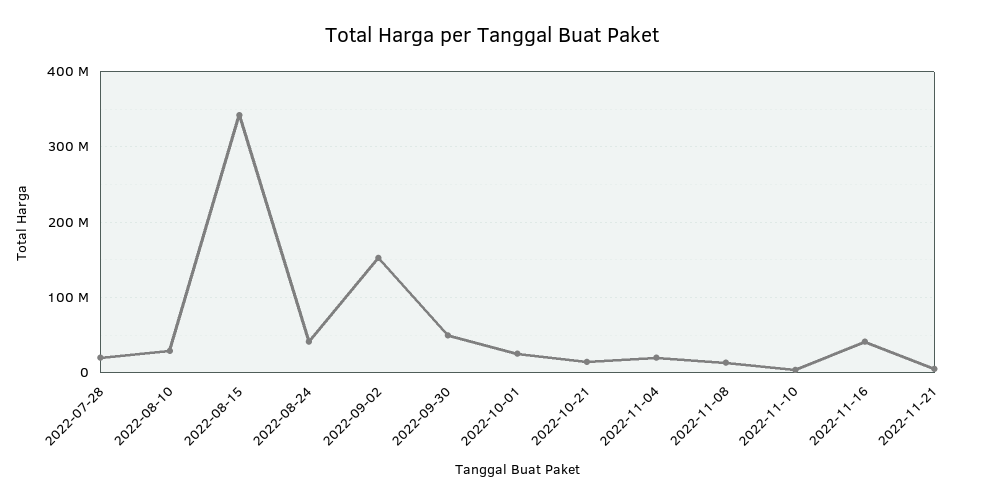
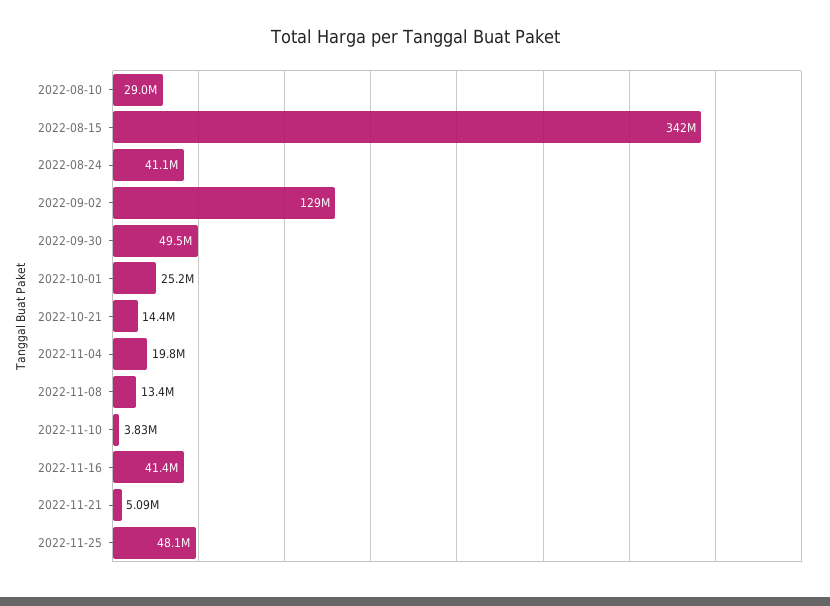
2022-07-28: 20000000 -> none
2022-09-02: 150000000 -> 129000000
2022-11-25: none -> 48100000

